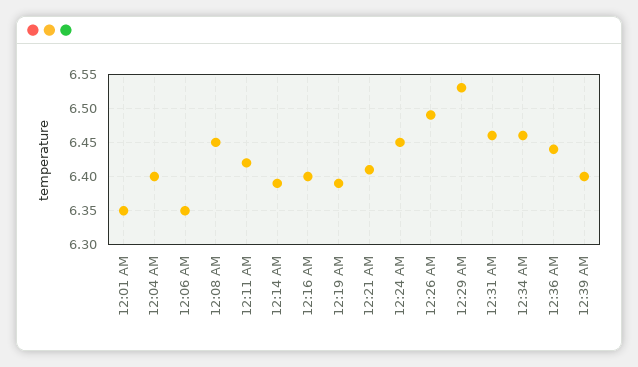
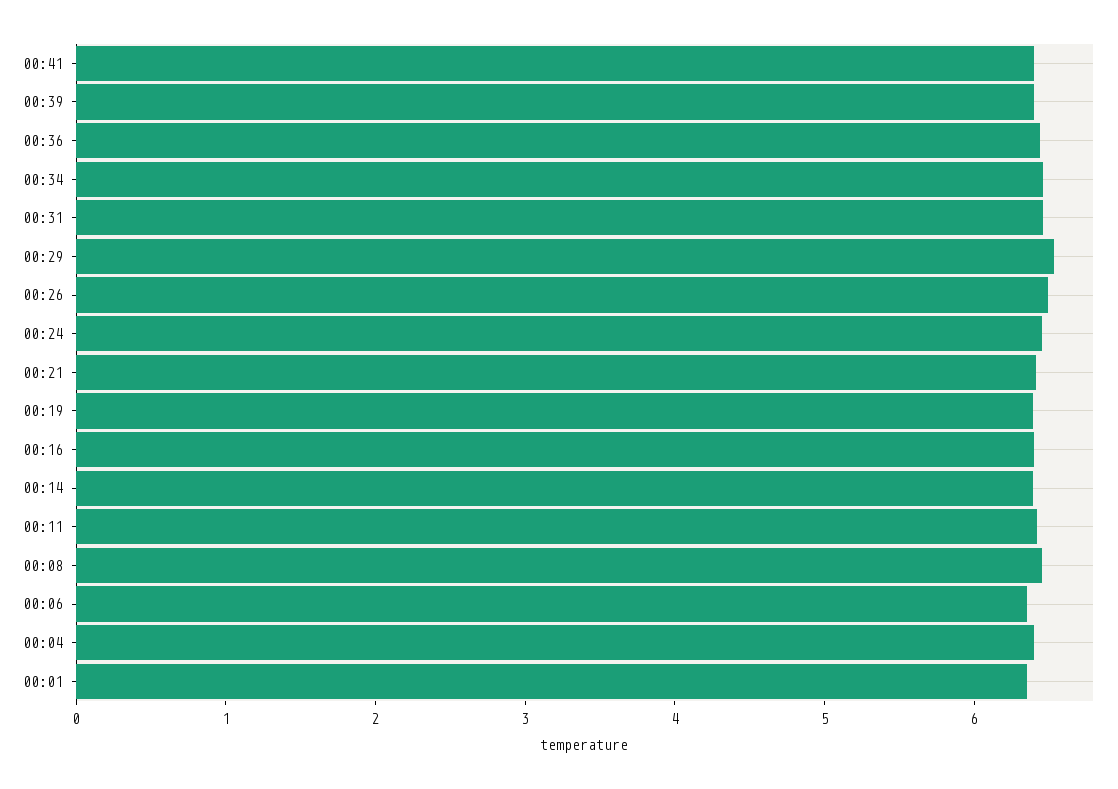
00:41: none -> 6.4

